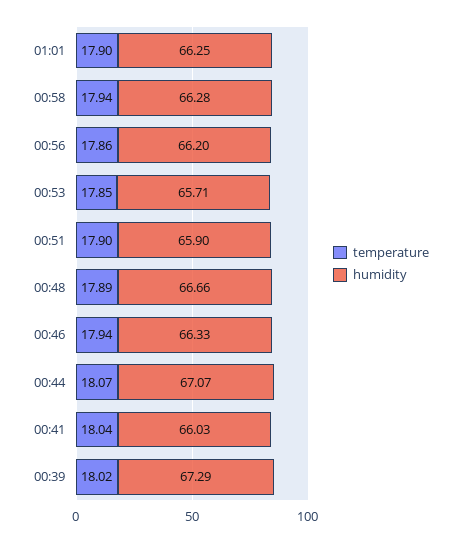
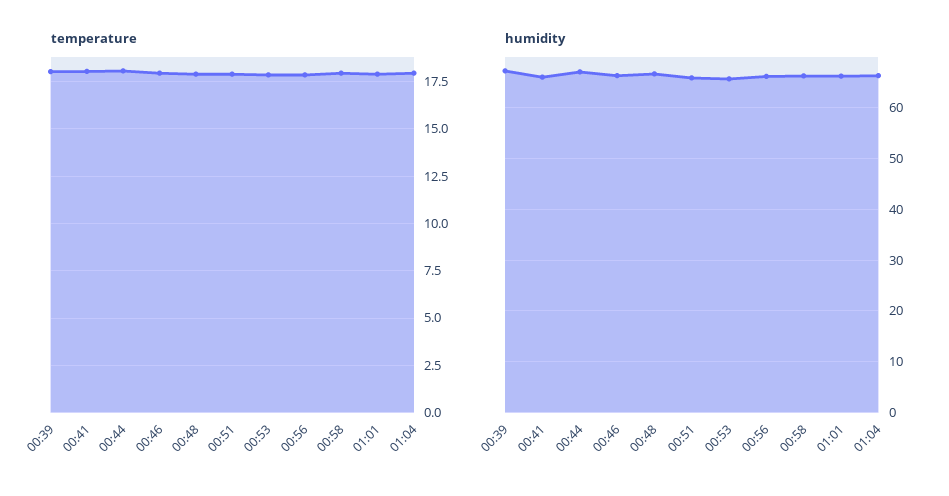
temperature, 01:04: none -> 18
humidity, 01:04: none -> 66

